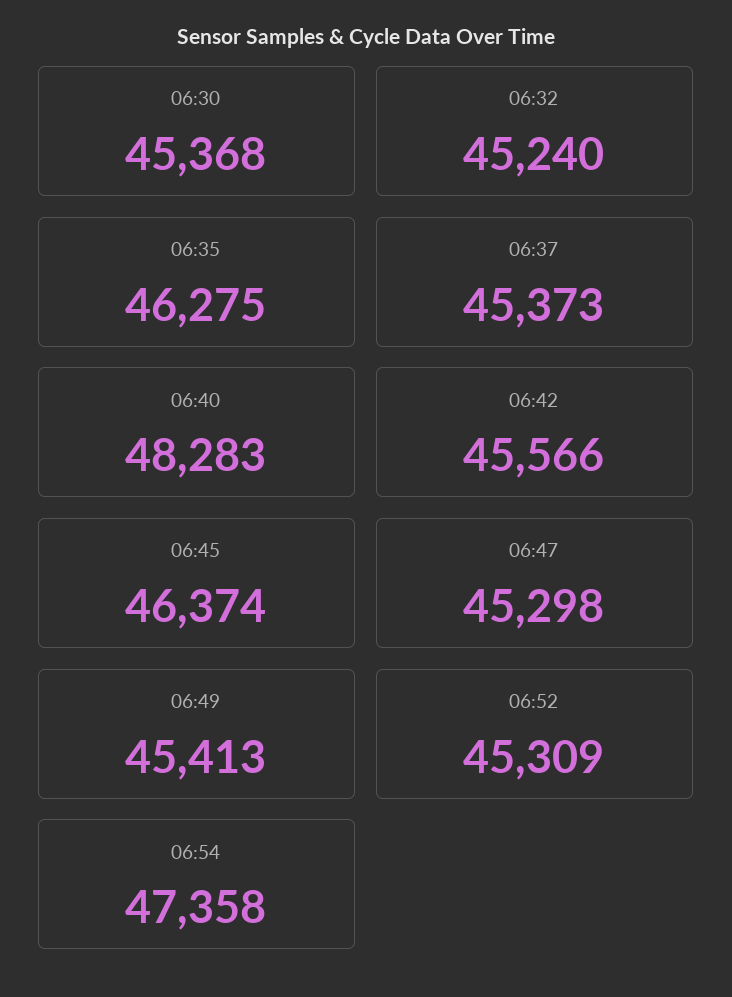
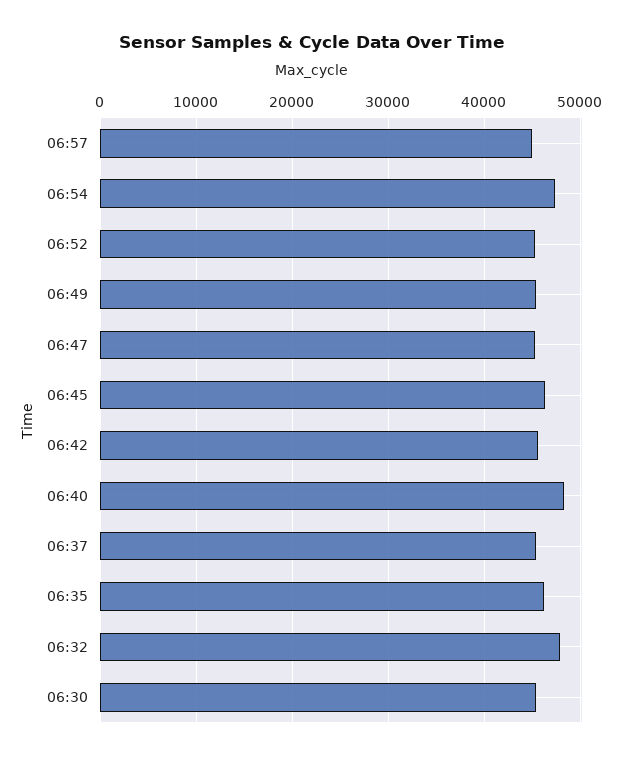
06:32: 45240 -> 48000
06:57: none -> 45000

